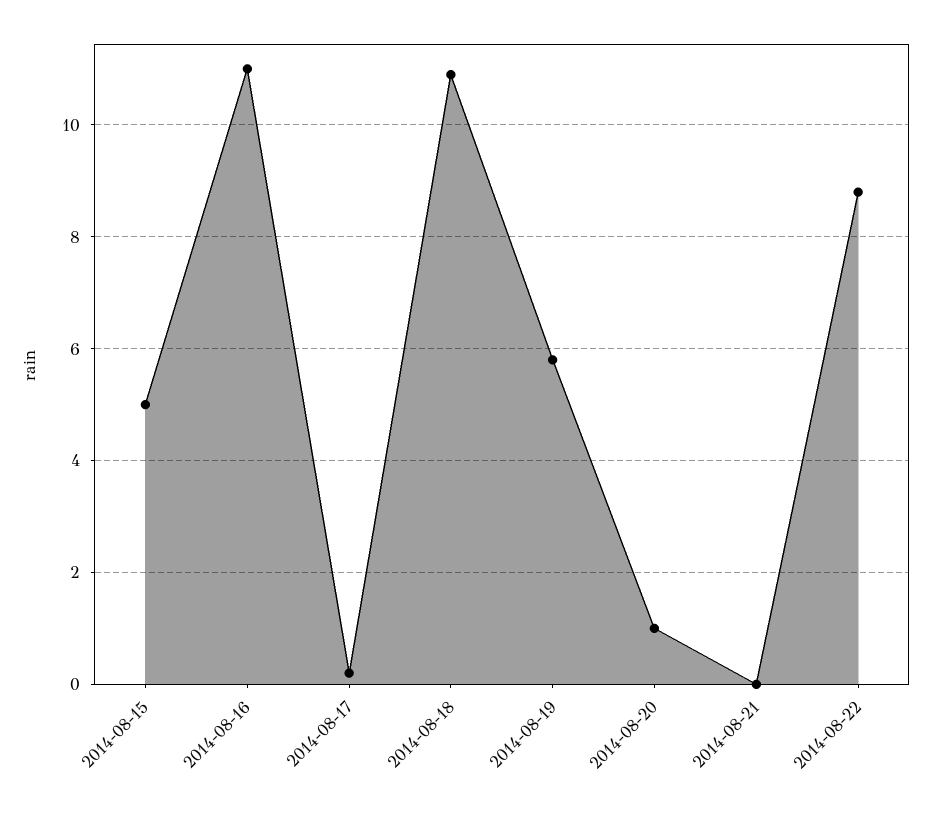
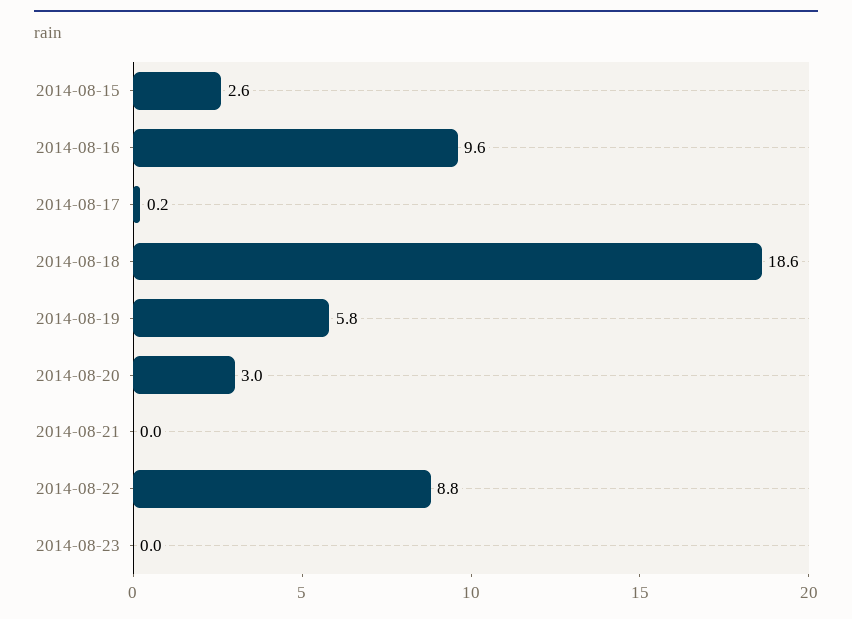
2014-08-15: 5 -> 2.6
2014-08-16: 11 -> 9.6
2014-08-18: 11 -> 18.6
2014-08-20: 1 -> 3
2014-08-23: none -> 0

